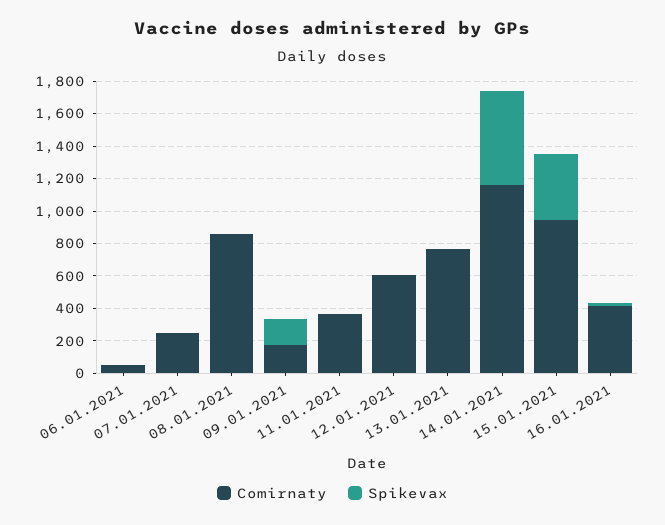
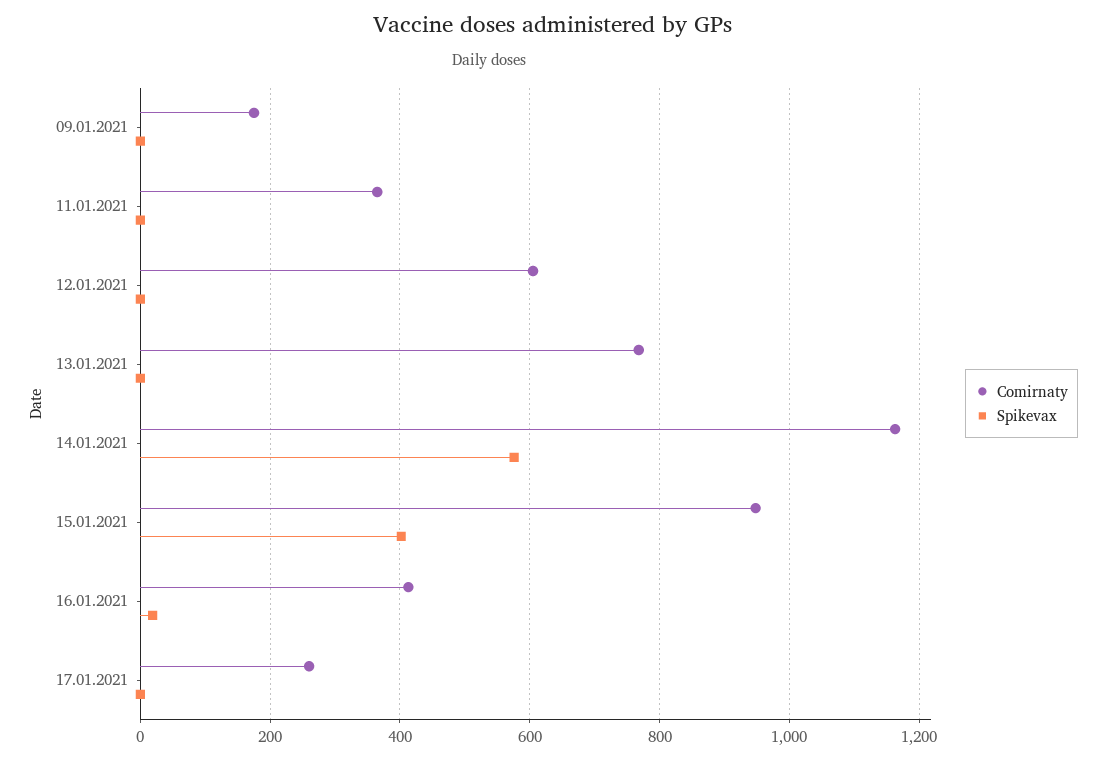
Comirnaty, 06.01.2021: 50 -> none
Spikevax, 06.01.2021: 0 -> none
Comirnaty, 07.01.2021: 250 -> none
Spikevax, 07.01.2021: 0 -> none
Comirnaty, 08.01.2021: 850 -> none
Spikevax, 08.01.2021: 0 -> none
Spikevax, 09.01.2021: 150 -> 0
Comirnaty, 17.01.2021: none -> 260
Spikevax, 17.01.2021: none -> 0

